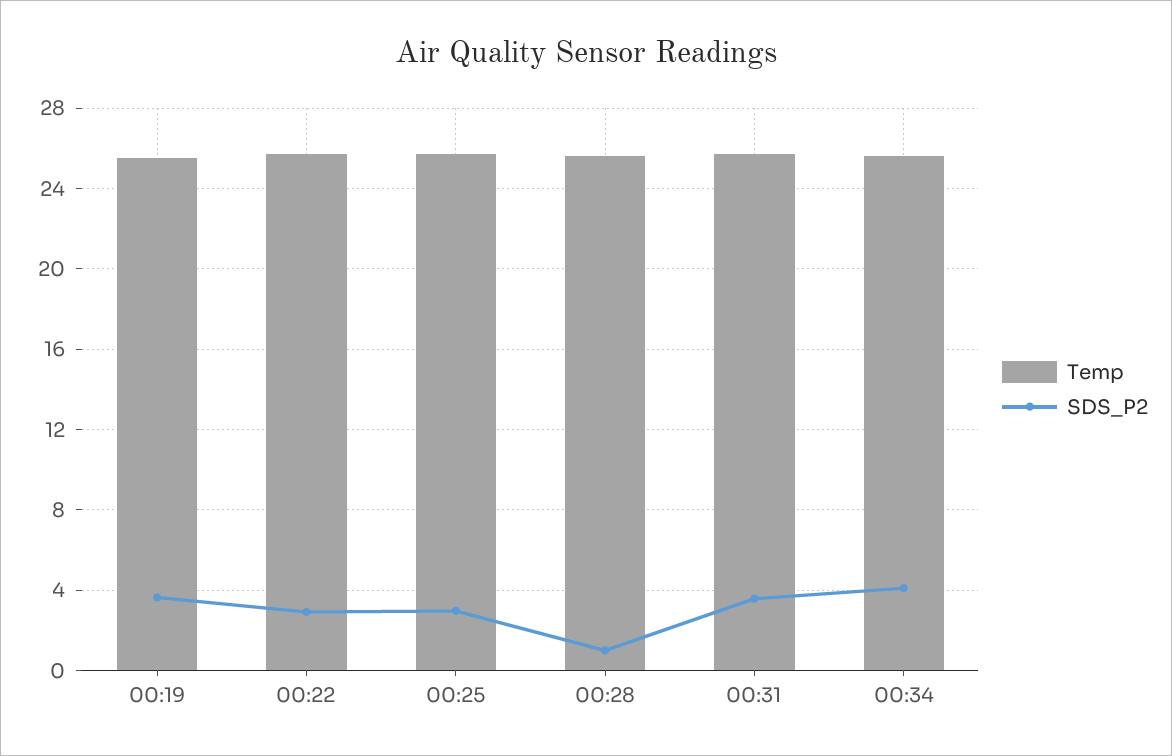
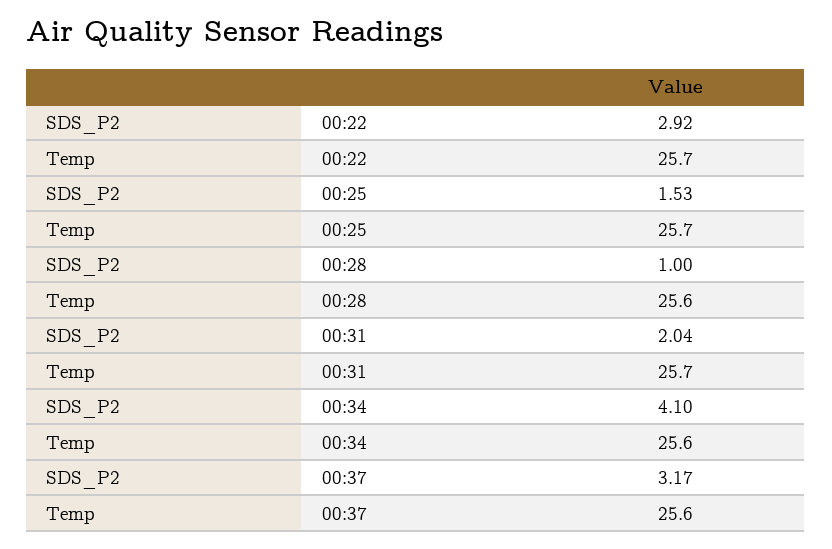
Temp, 00:19: 25.5 -> none
SDS_P2, 00:19: 3.5 -> none
SDS_P2, 00:25: 3 -> 1.53
SDS_P2, 00:31: 3.5 -> 2.04
SDS_P2, 00:37: none -> 3.17
Temp, 00:37: none -> 25.6

